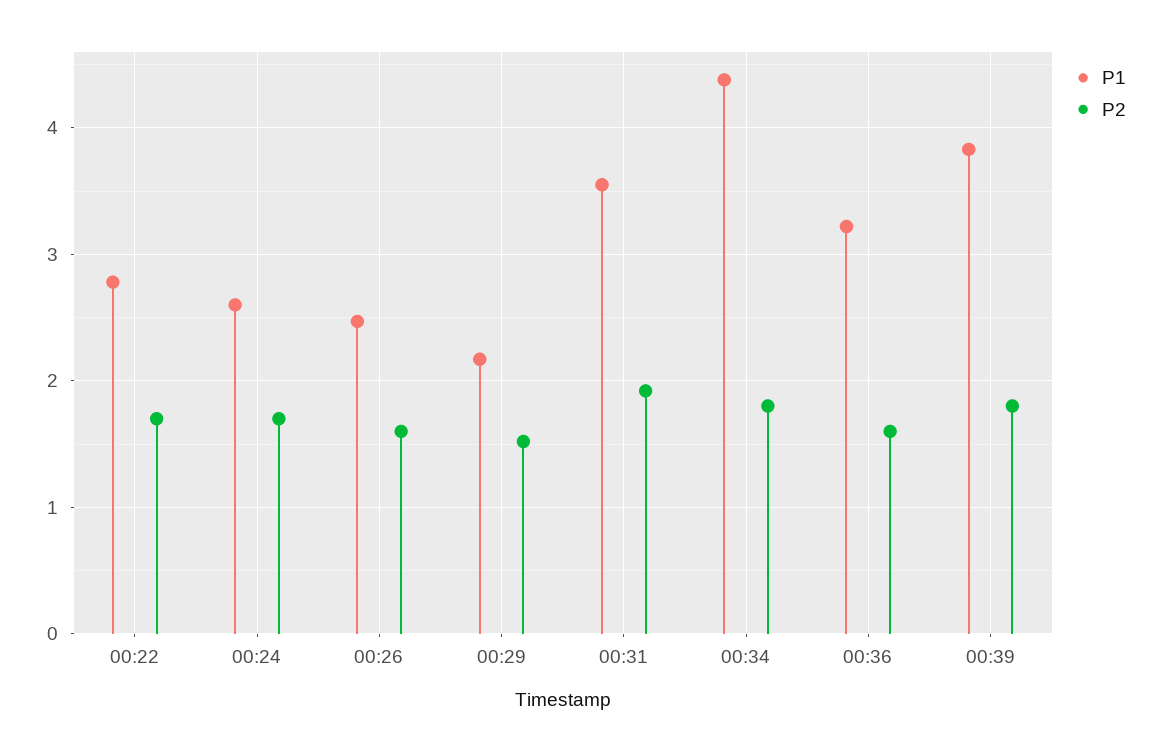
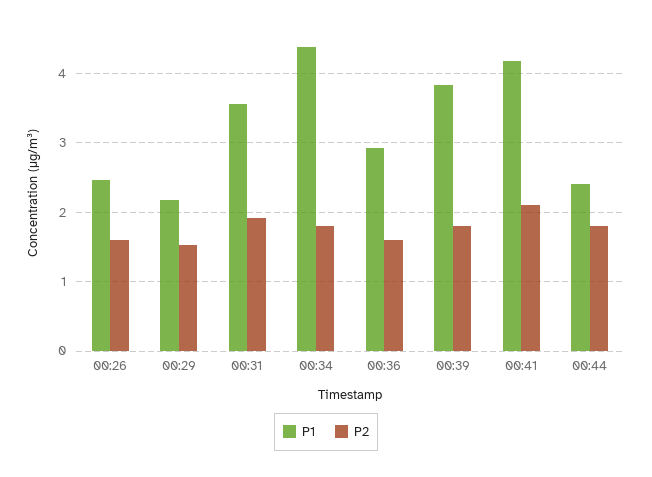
P1, 00:22: 2.8 -> none
P2, 00:22: 1.7 -> none
P1, 00:24: 2.6 -> none
P2, 00:24: 1.7 -> none
P1, 00:36: 3.2 -> 2.9
P1, 00:41: none -> 4.2
P2, 00:41: none -> 2.1
P1, 00:44: none -> 2.4
P2, 00:44: none -> 1.8

